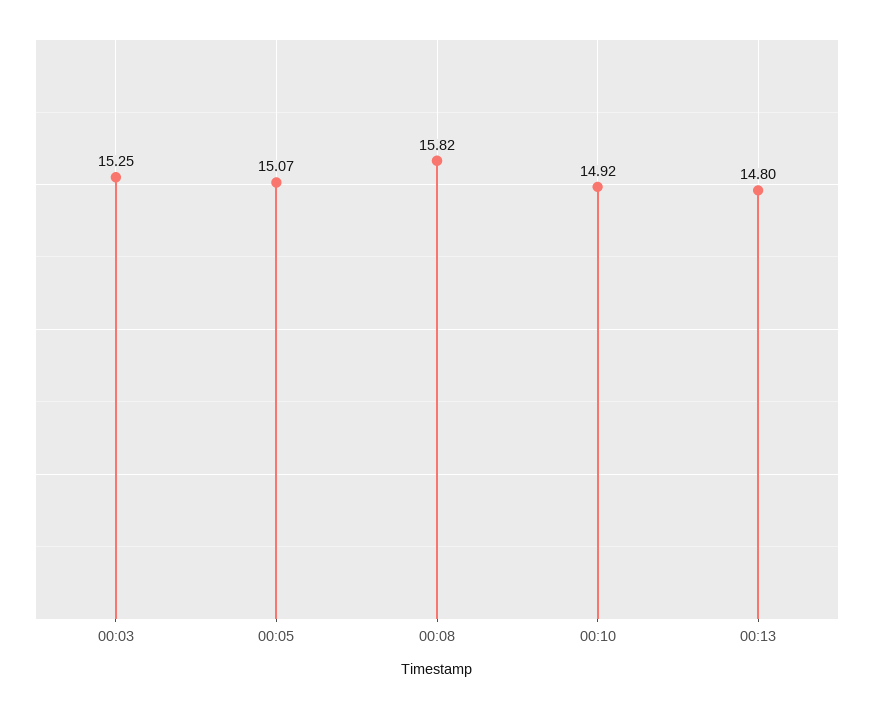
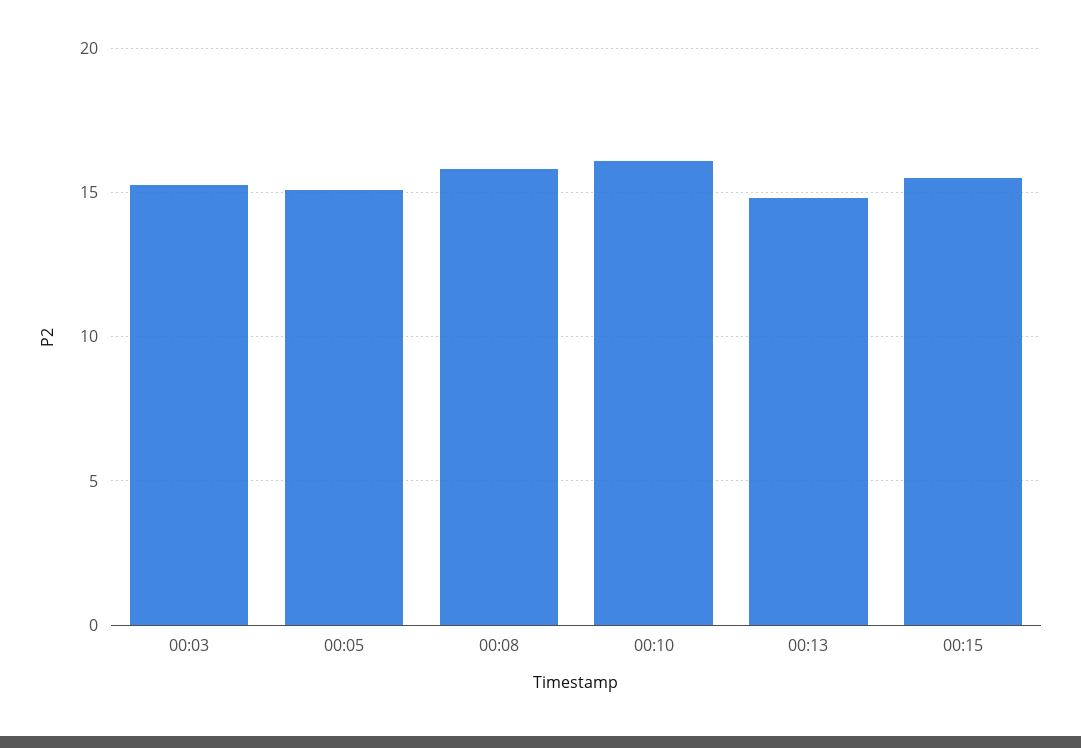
00:10: 14.92 -> 16
00:15: none -> 15.5

